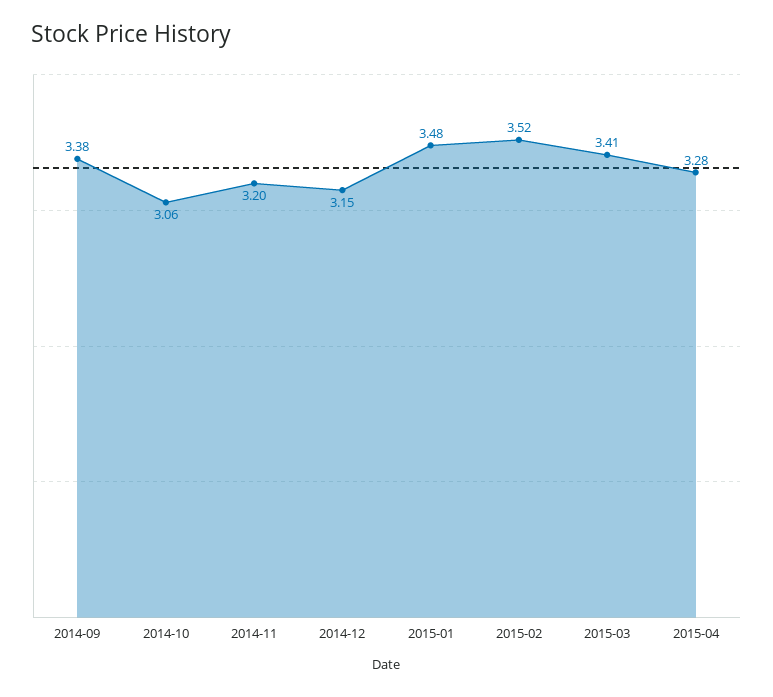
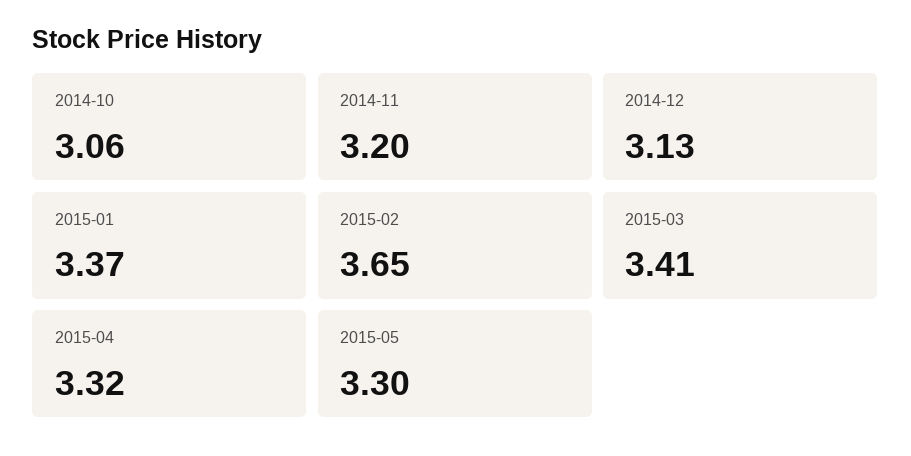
2014-09: 3.38 -> none
2014-12: 3.15 -> 3.13
2015-01: 3.48 -> 3.37
2015-02: 3.52 -> 3.65
2015-04: 3.28 -> 3.32
2015-05: none -> 3.3

